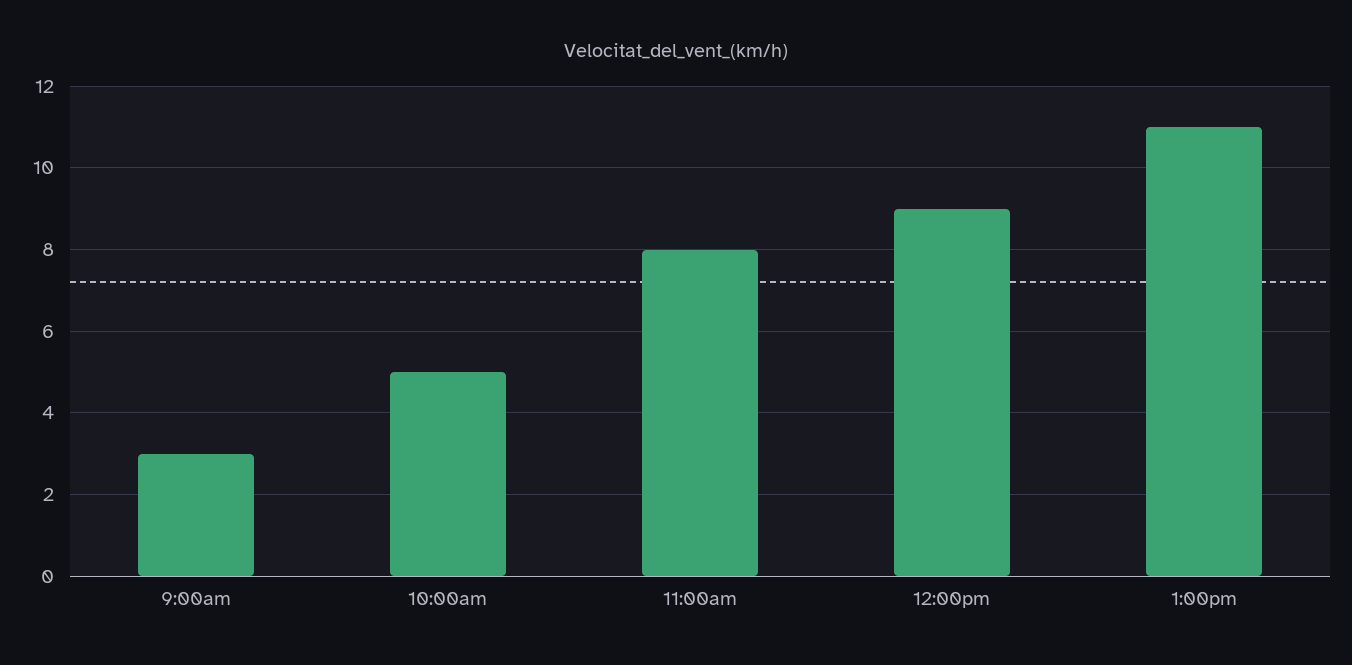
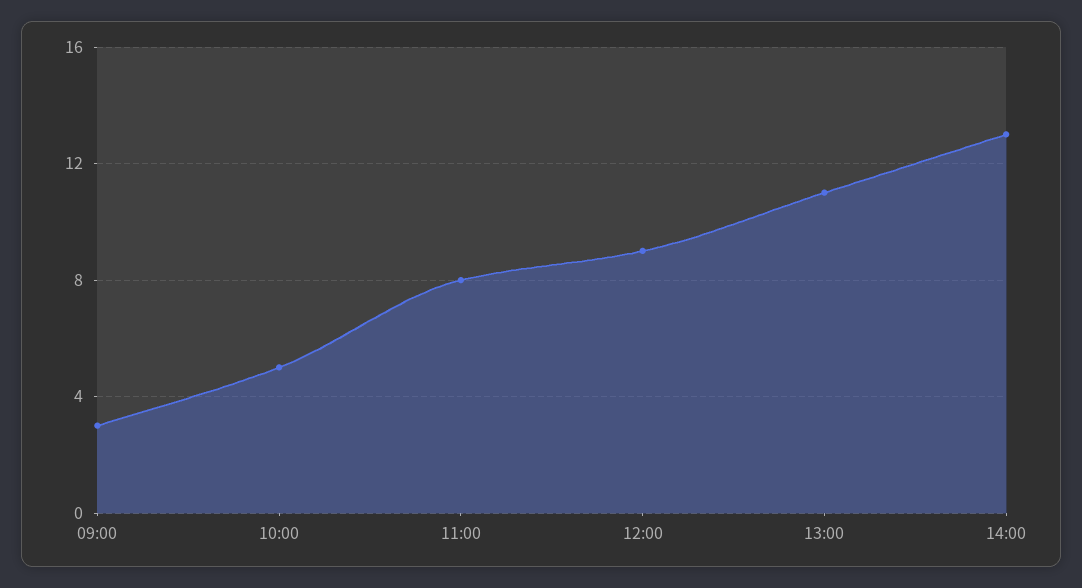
14:00: none -> 13

